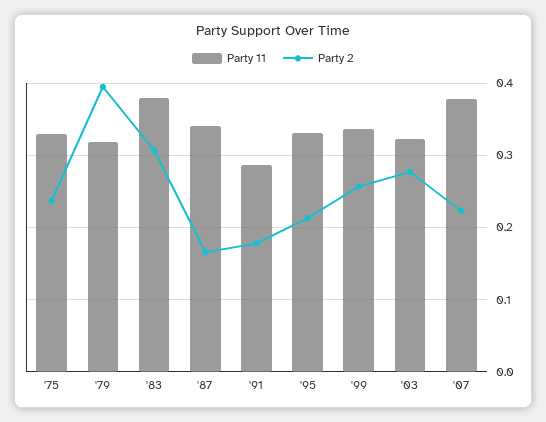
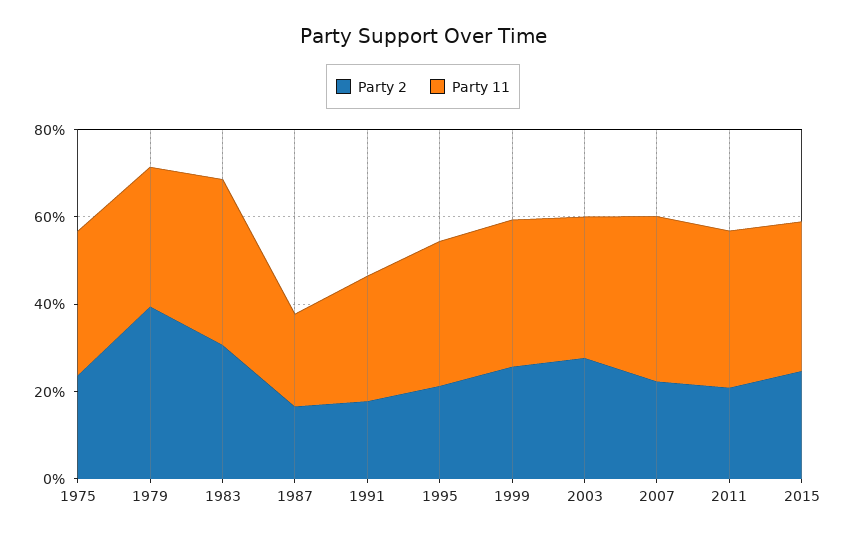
Party 11, '87: 0.34 -> 0.2
Party 2, 2011: none -> 0.2
Party 11, 2011: none -> 0.35
Party 2, 2015: none -> 0.25
Party 11, 2015: none -> 0.35

